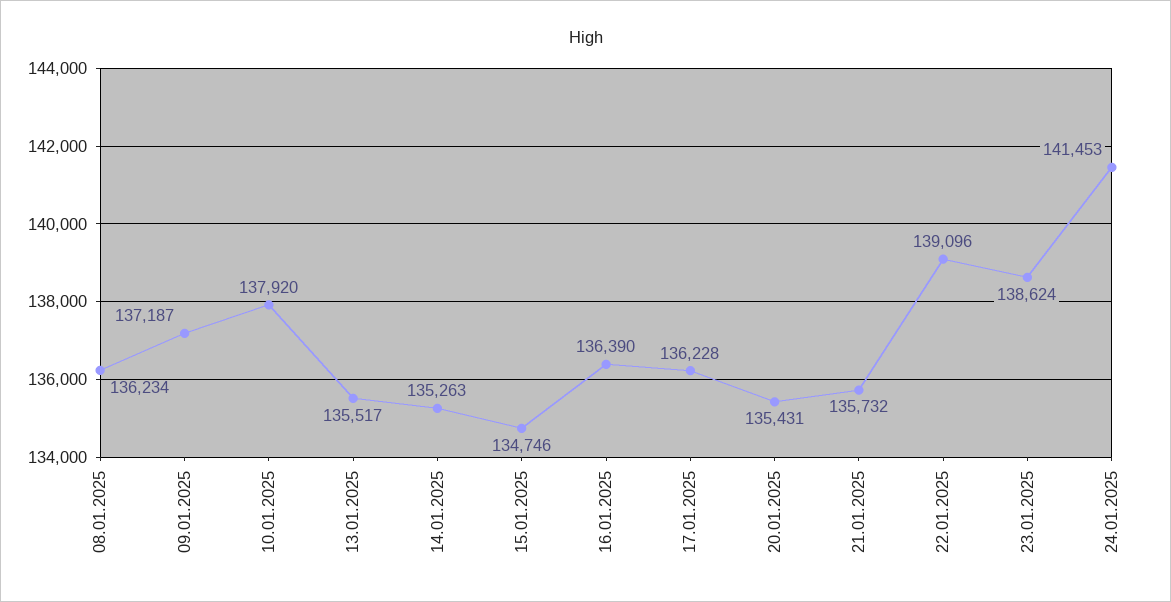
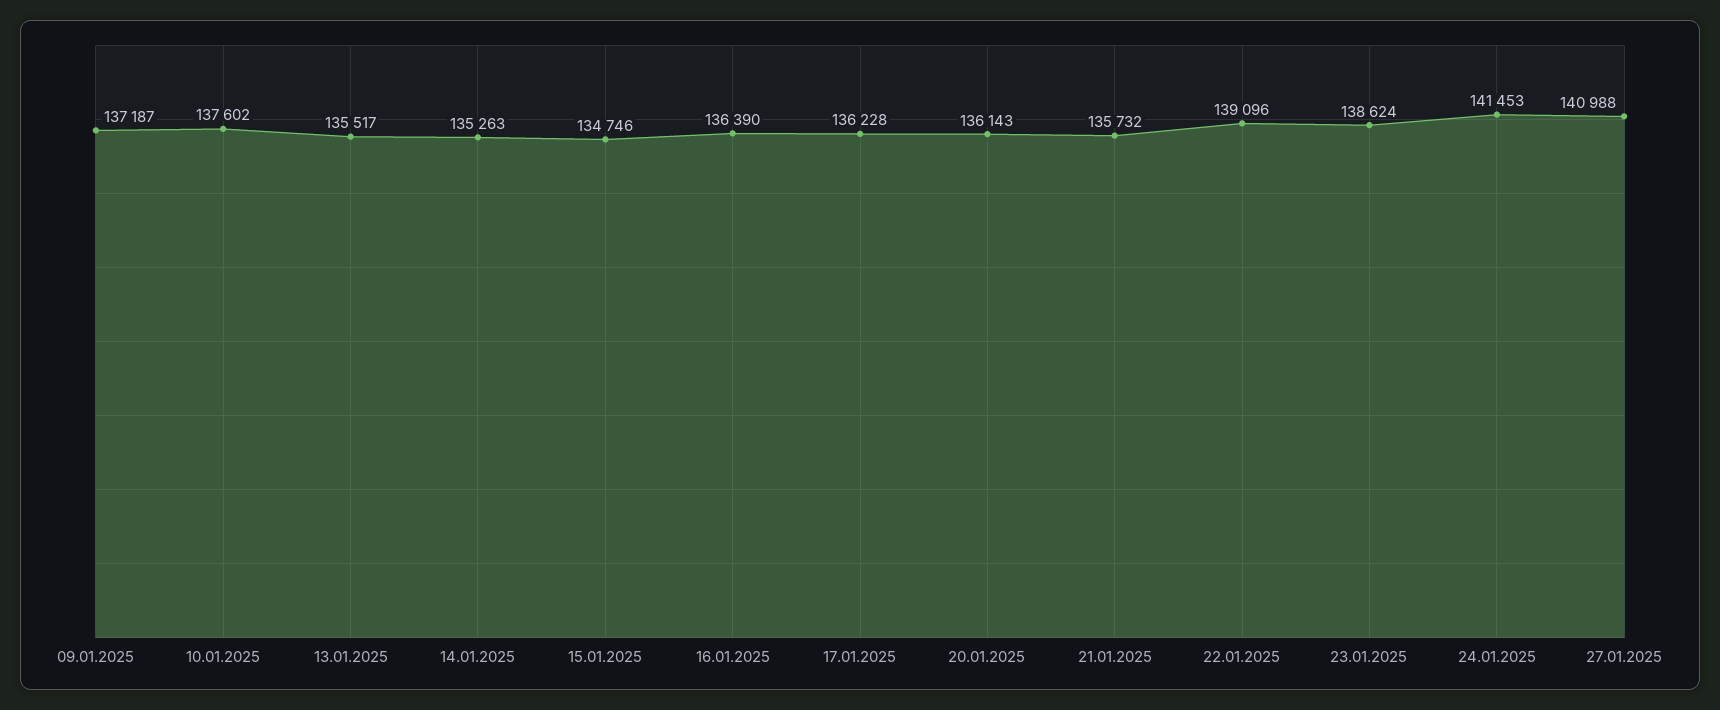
08.01.2025: 136234 -> none
10.01.2025: 137920 -> 137602
20.01.2025: 135431 -> 136143
27.01.2025: none -> 140988

